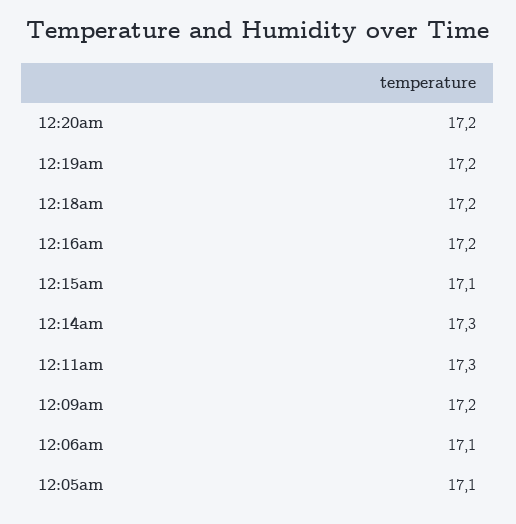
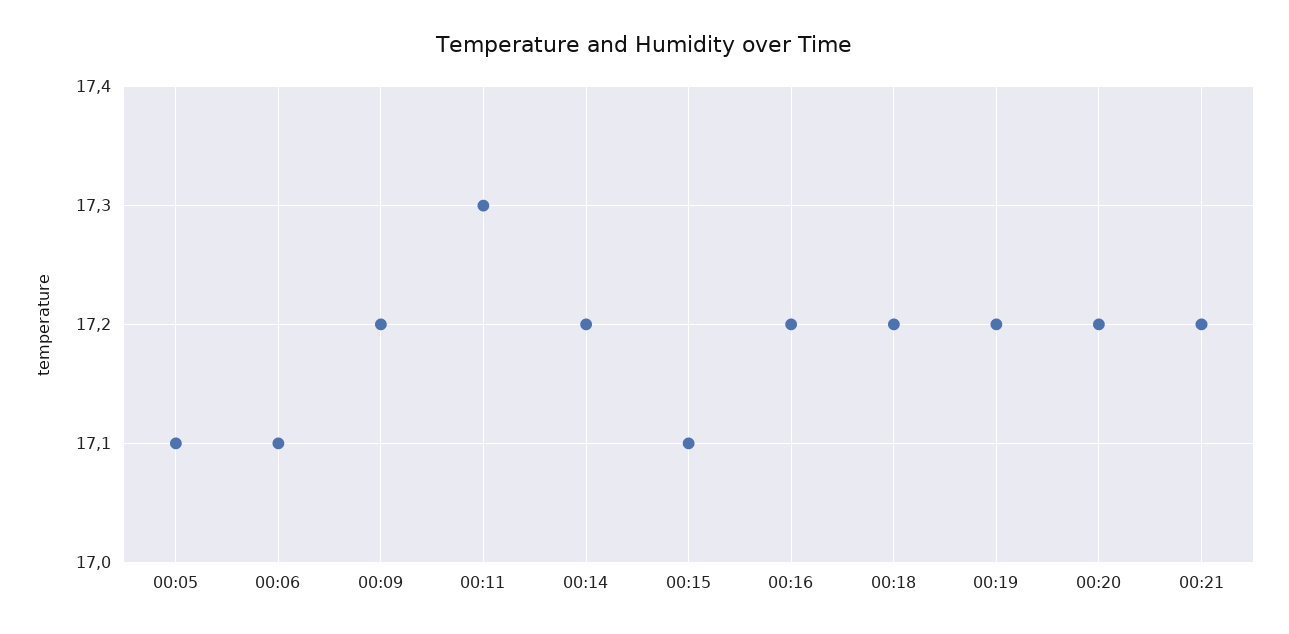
12:14am: 17.3 -> 17.2
00:21: none -> 17.2

